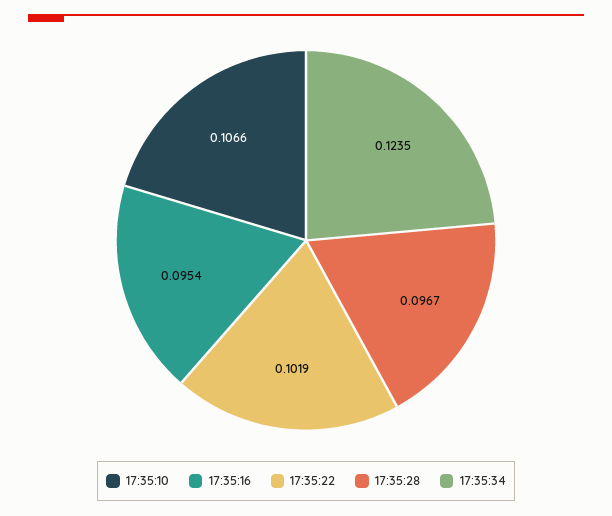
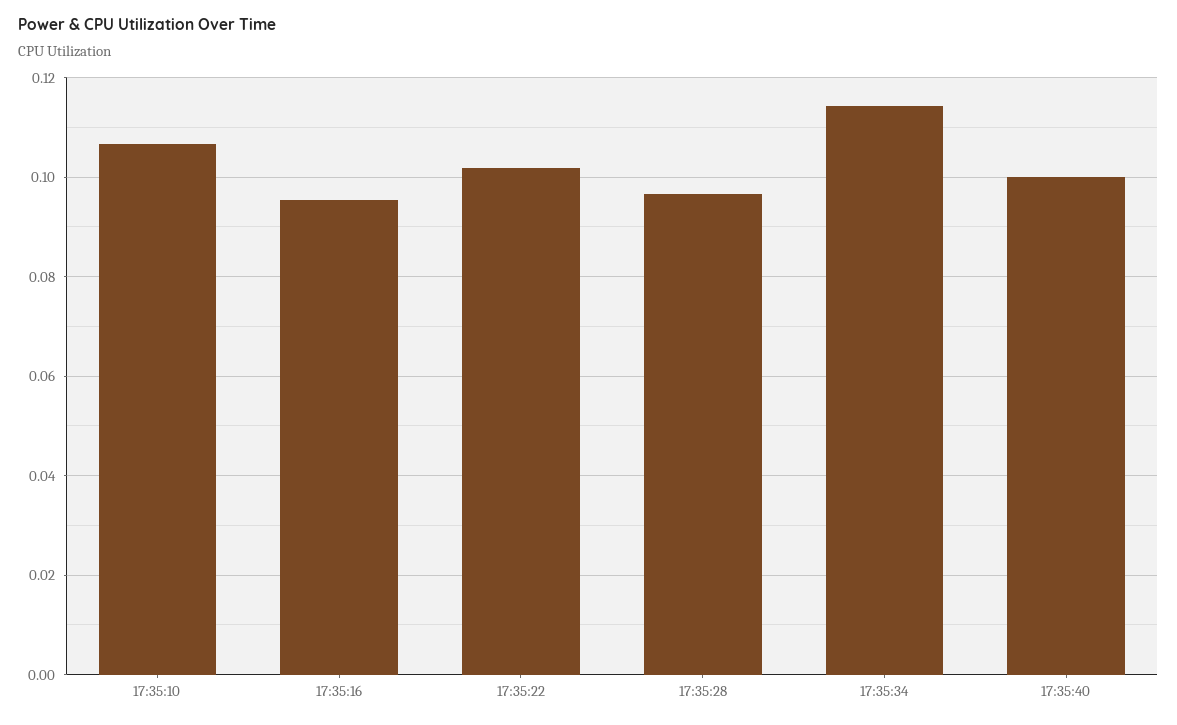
17:35:34: 0.1235 -> 0.114
17:35:40: none -> 0.1

